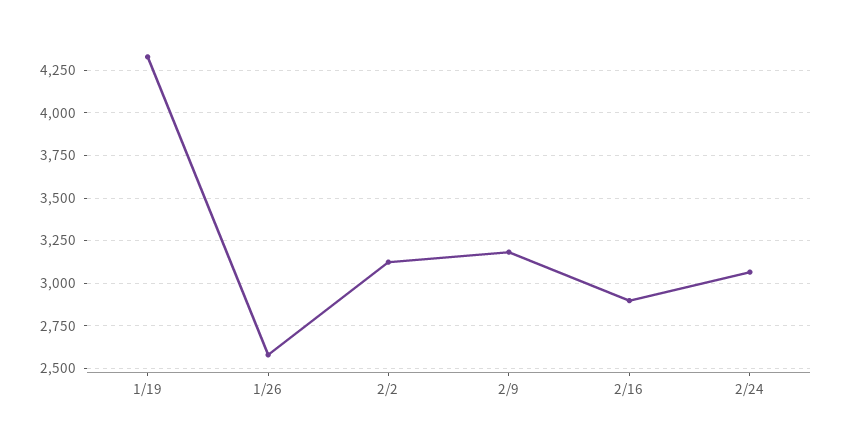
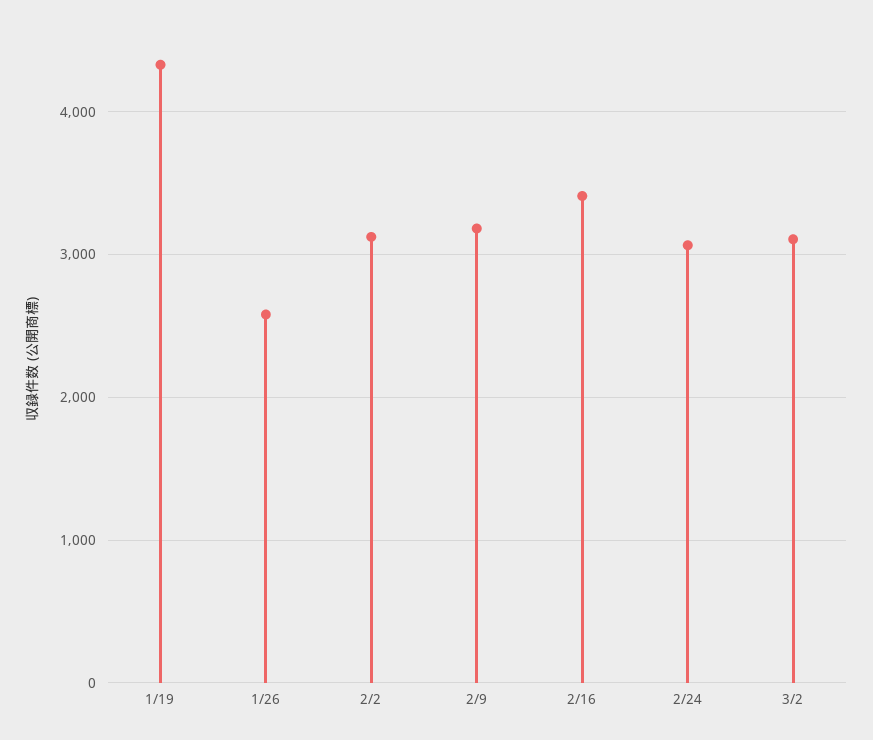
2/16: 2900 -> 3400
3/2: none -> 3100

